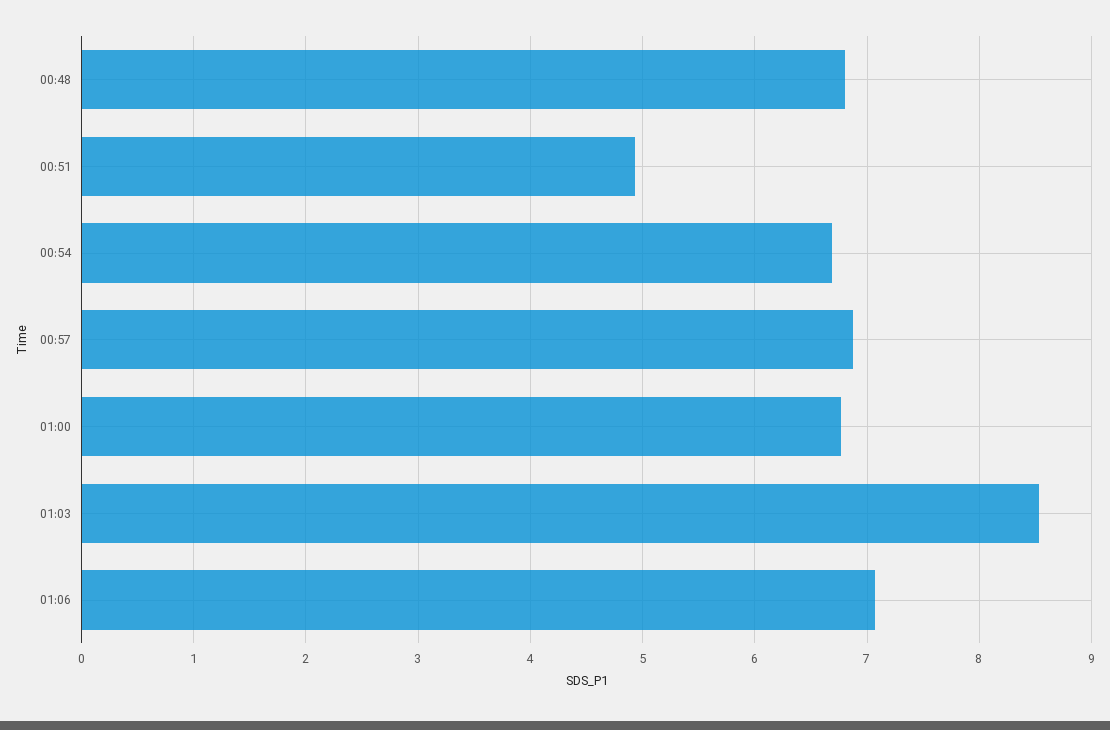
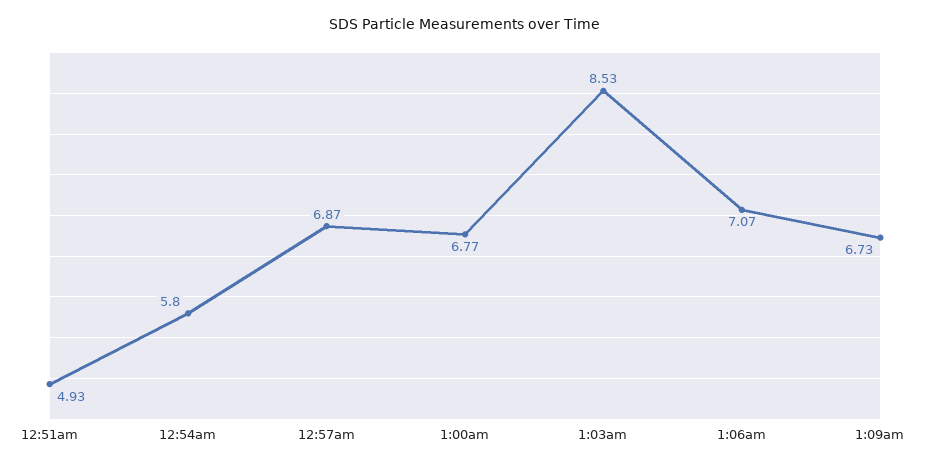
00:48: 6.8 -> none
00:54: 6.7 -> 5.8
1:09am: none -> 6.73

